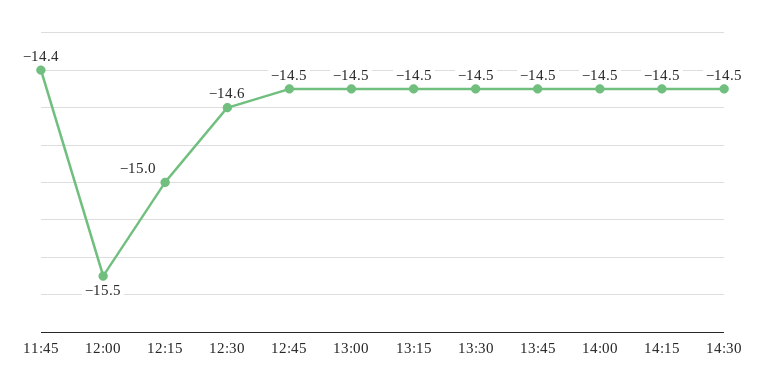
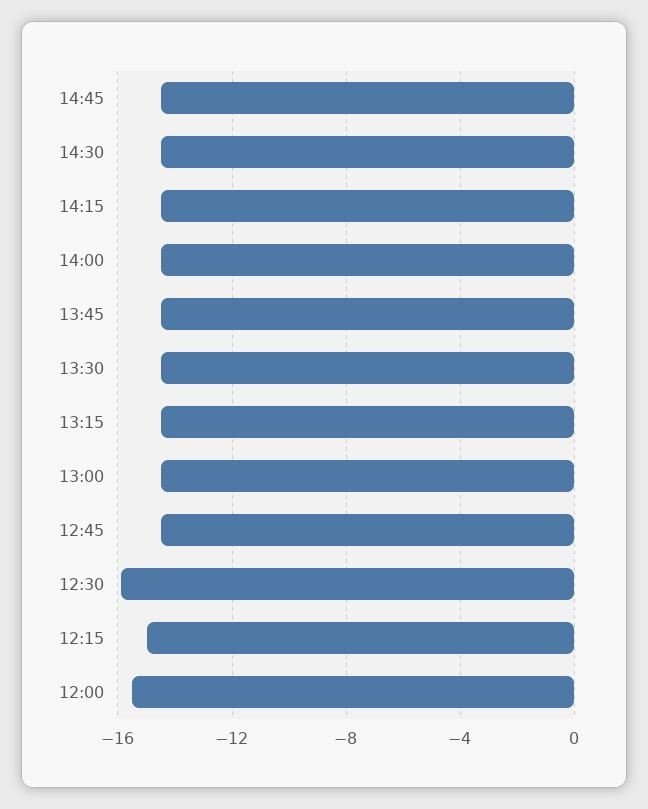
11:45: -14.4 -> none
12:30: -14.6 -> -16
14:45: none -> -14.5

